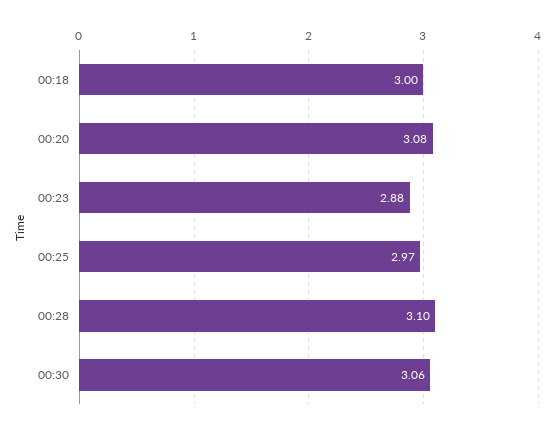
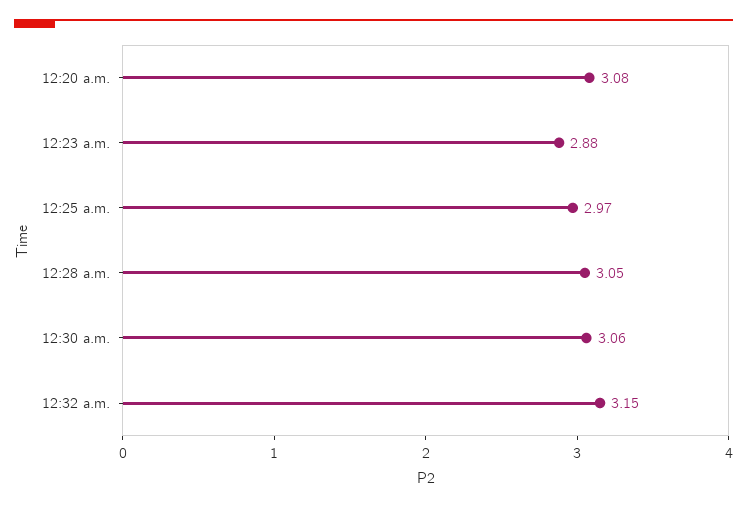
00:18: 3 -> none
00:28: 3.1 -> 3.05
12:32 a.m.: none -> 3.15

